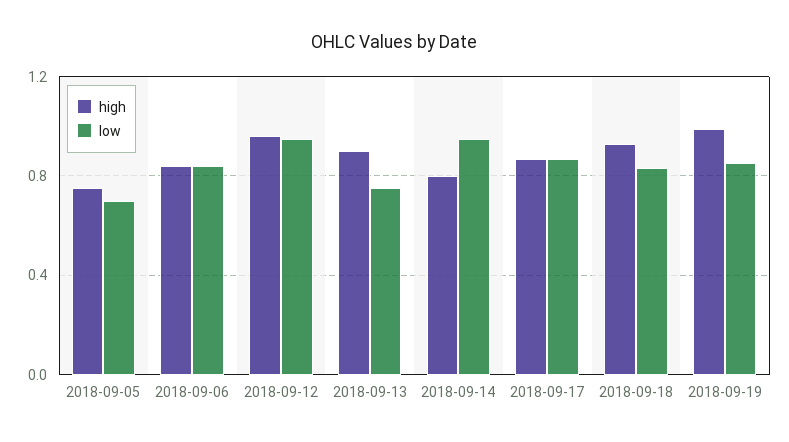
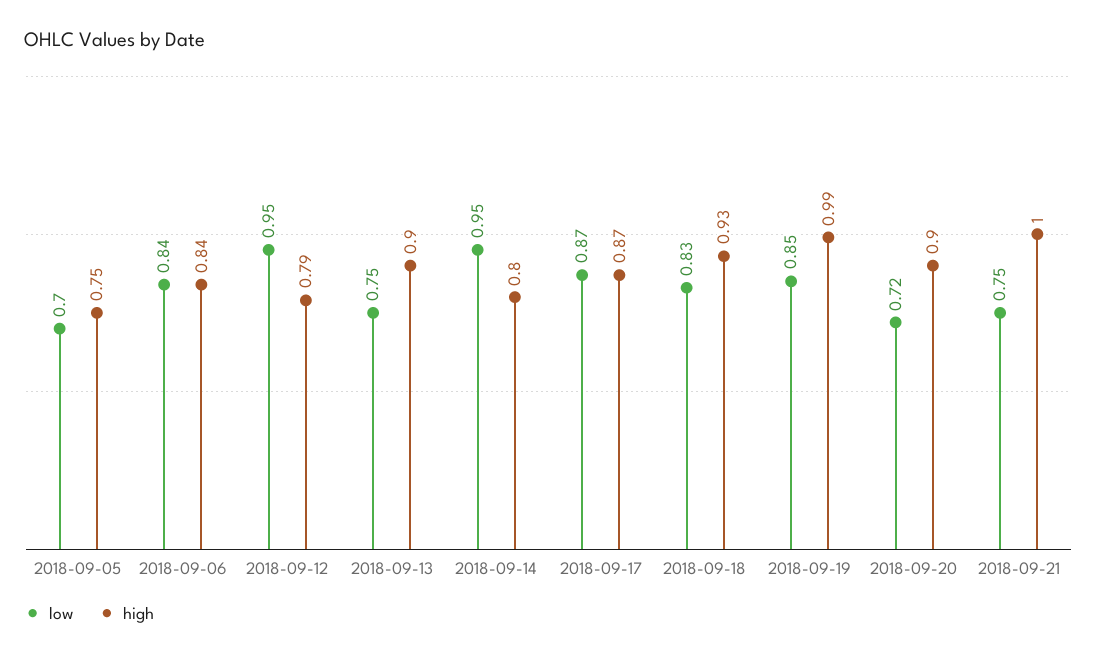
high, 2018-09-12: 0.95 -> 0.79
low, 2018-09-20: none -> 0.72
high, 2018-09-20: none -> 0.9
low, 2018-09-21: none -> 0.75
high, 2018-09-21: none -> 1

